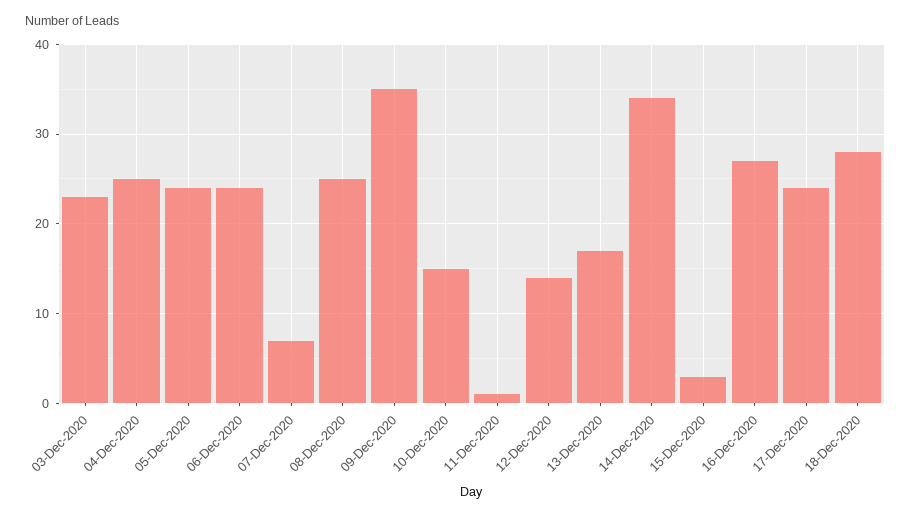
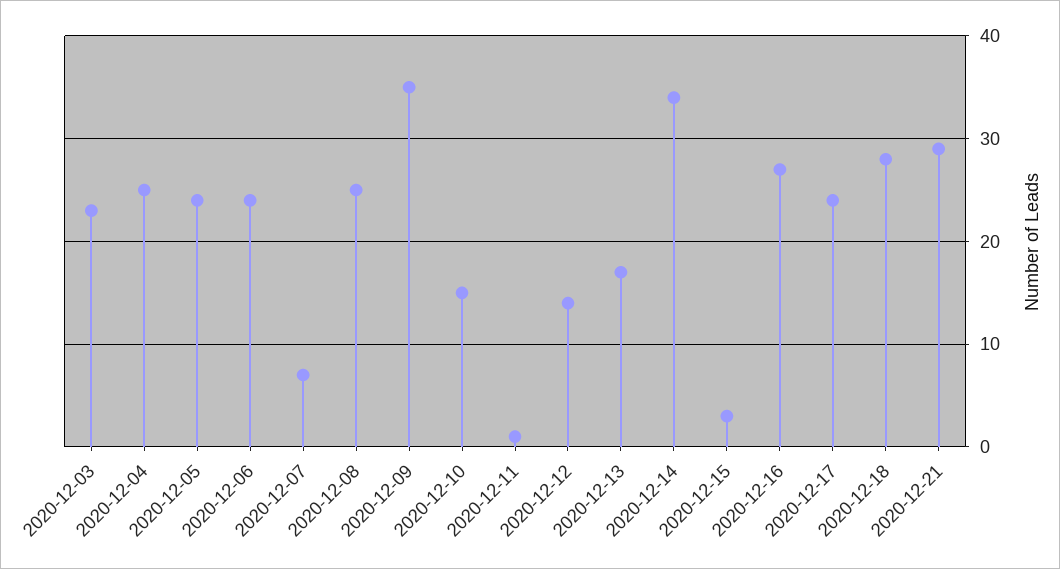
2020-12-21: none -> 29

